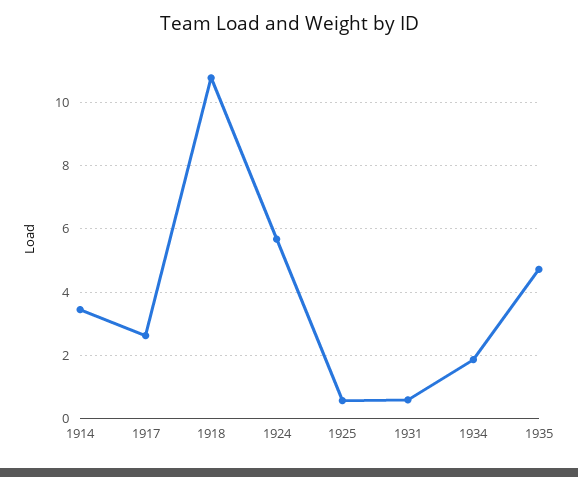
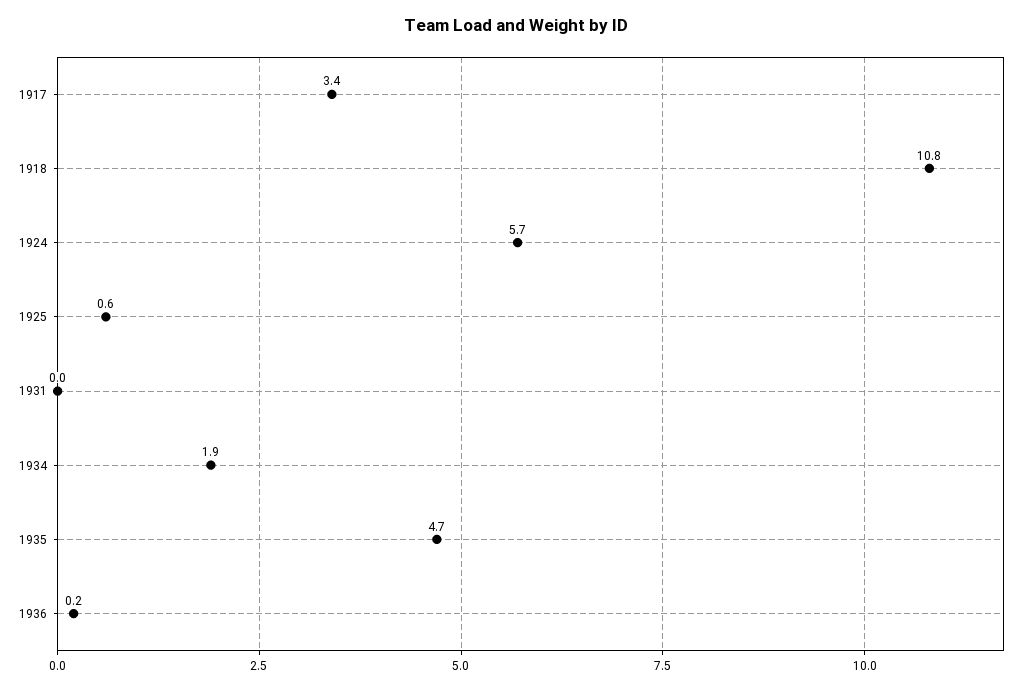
1914: 3.4 -> none
1917: 2.6 -> 3.4
1931: 0.6 -> 0
1936: none -> 0.2

